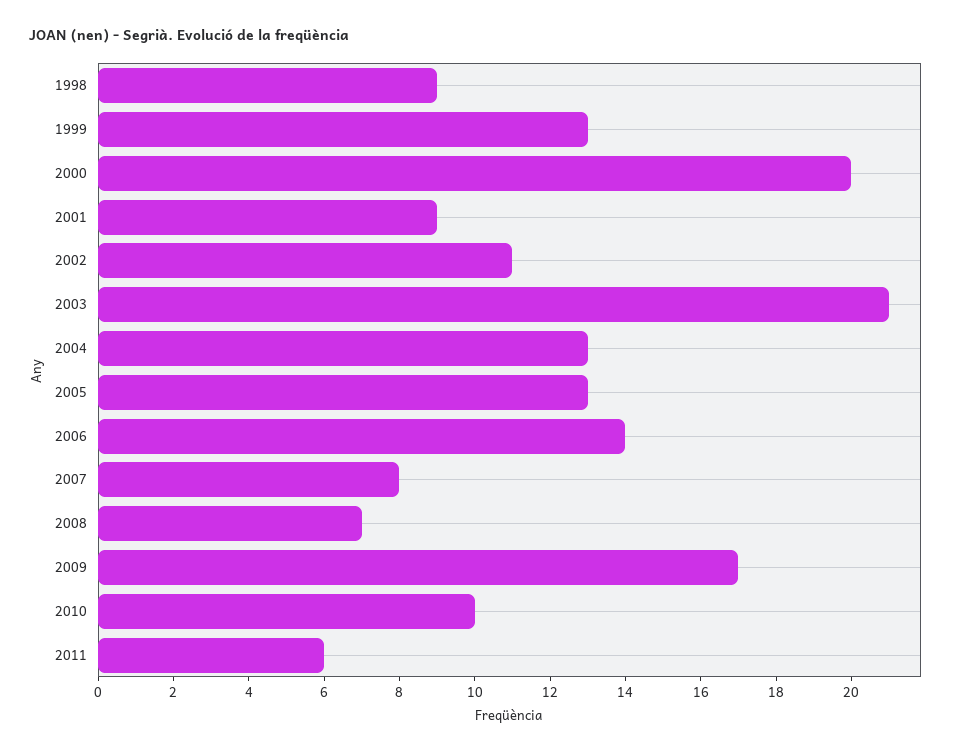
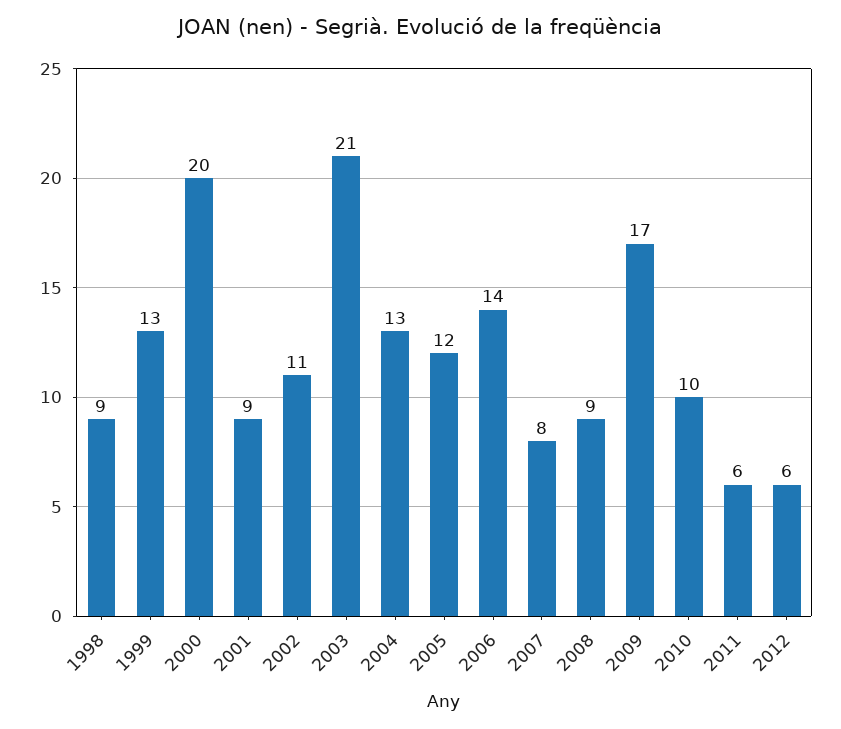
2005: 13 -> 12
2008: 7 -> 9
2012: none -> 6

